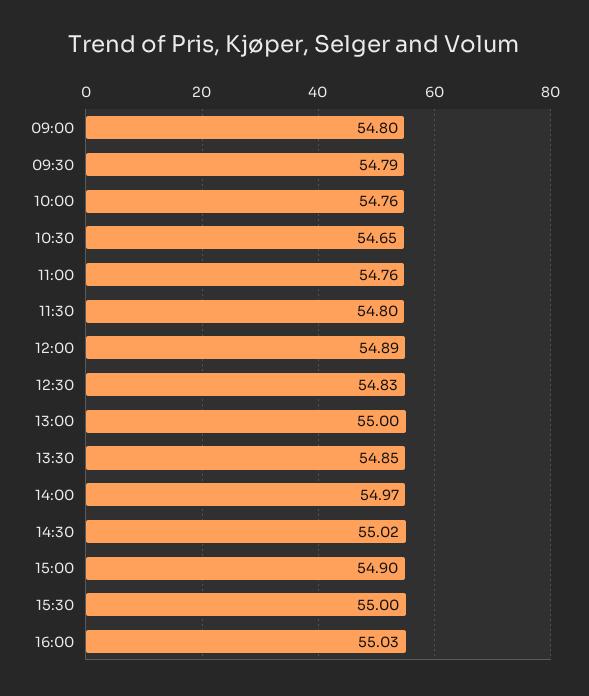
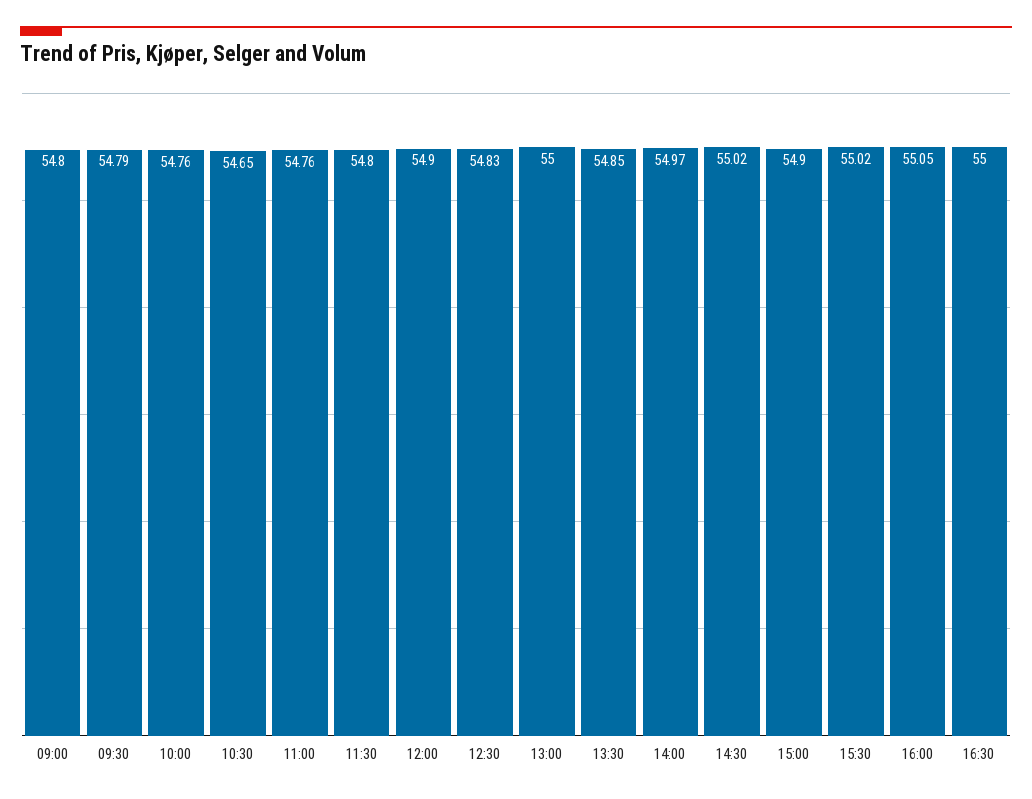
12:00: 54.89 -> 54.9
15:30: 55 -> 55.02
16:00: 55.03 -> 55.05
16:30: none -> 55

